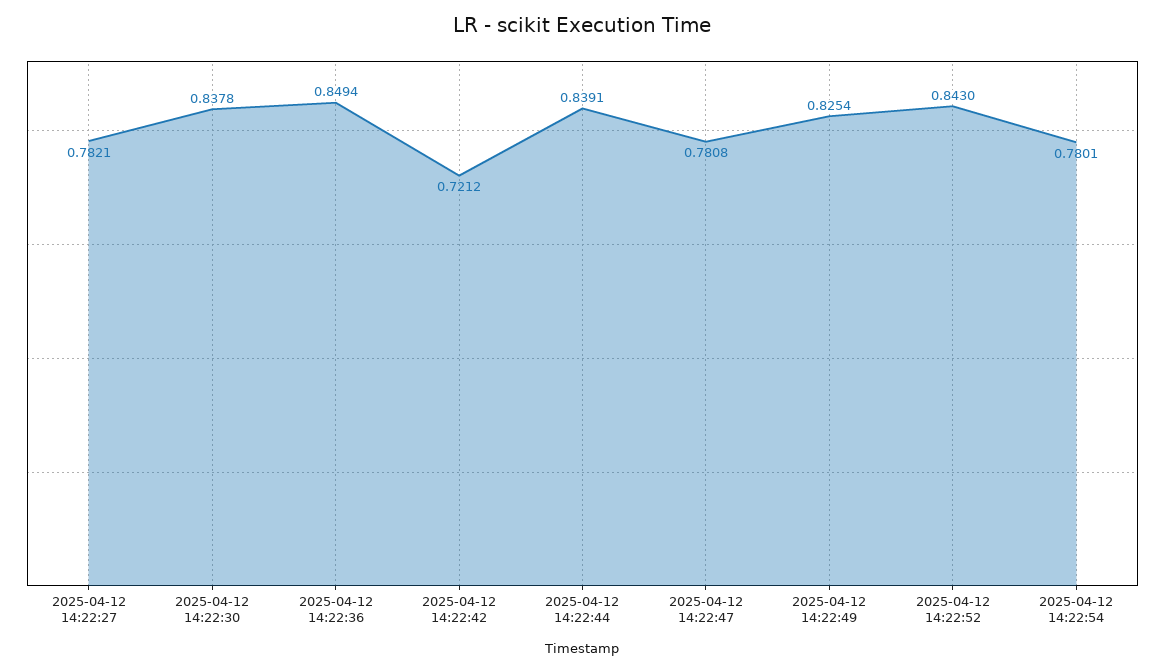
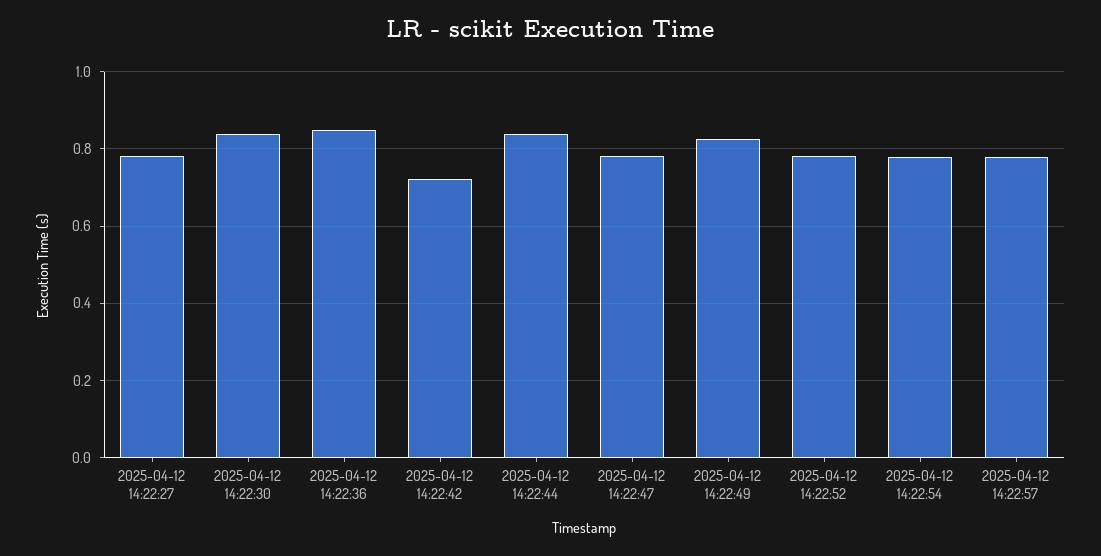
2025-04-12 14:22:52: 0.843 -> 0.78
2025-04-12 14:22:57: none -> 0.78

